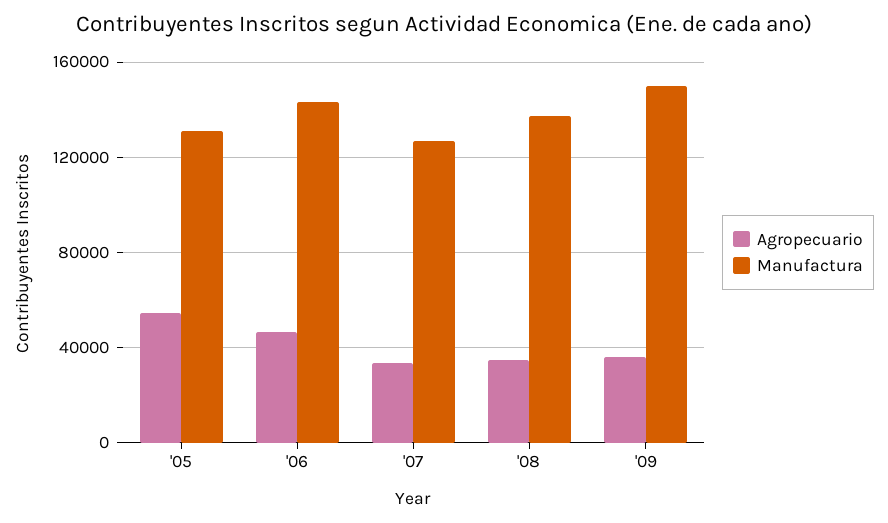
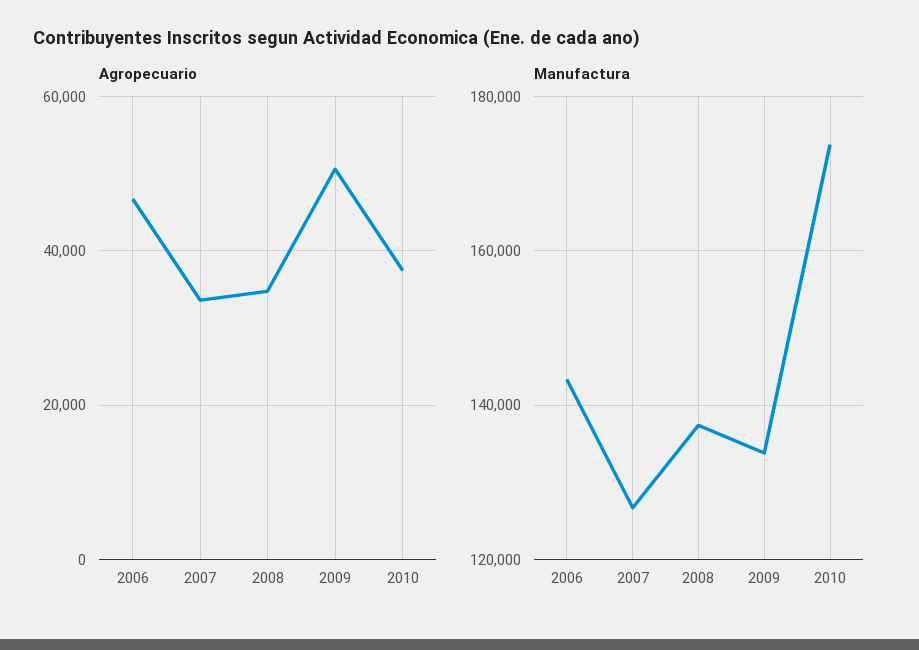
Agropecuario, '05: 55000 -> none
Manufactura, '05: 130000 -> none
Agropecuario, '09: 35000 -> 50000
Manufactura, '09: 150000 -> 134000
Agropecuario, 2010: none -> 38000
Manufactura, 2010: none -> 174000

